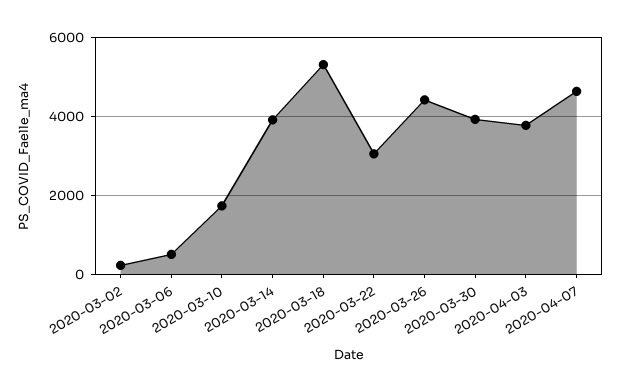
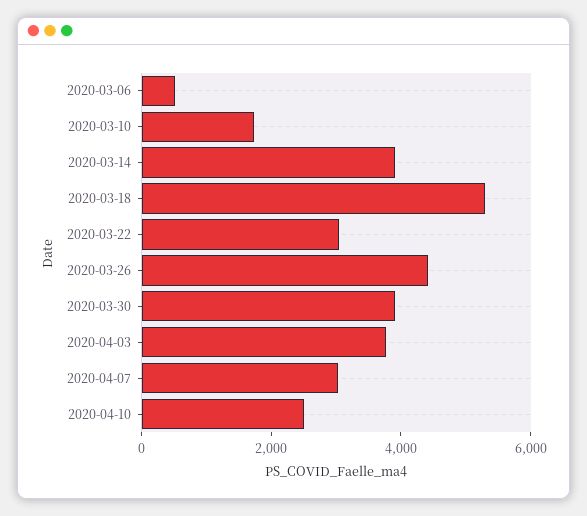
2020-03-02: 200 -> none
2020-04-07: 4600 -> 3000
2020-04-10: none -> 2500

